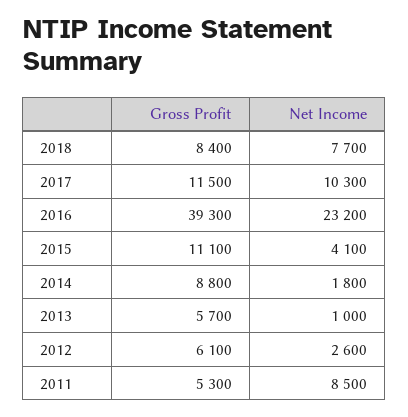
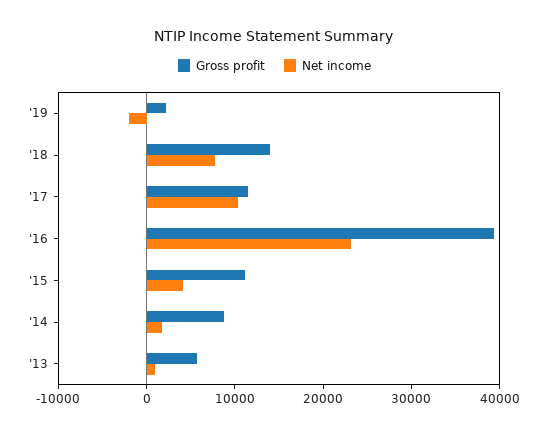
Gross Profit, 2018: 8400 -> 14000
Gross Profit, 2012: 6100 -> none
Net Income, 2012: 2600 -> none
Gross Profit, 2011: 5300 -> none
Net Income, 2011: 8500 -> none
Gross Profit, '19: none -> 2000
Net Income, '19: none -> -2000

